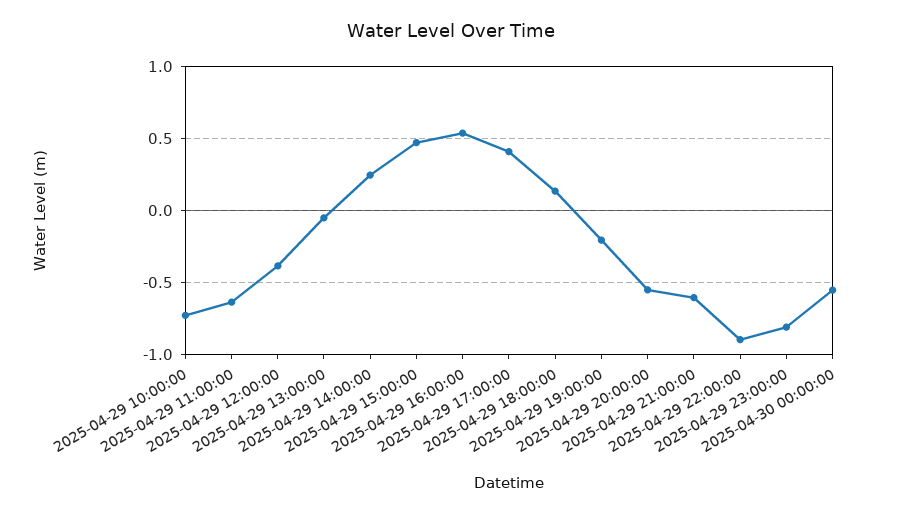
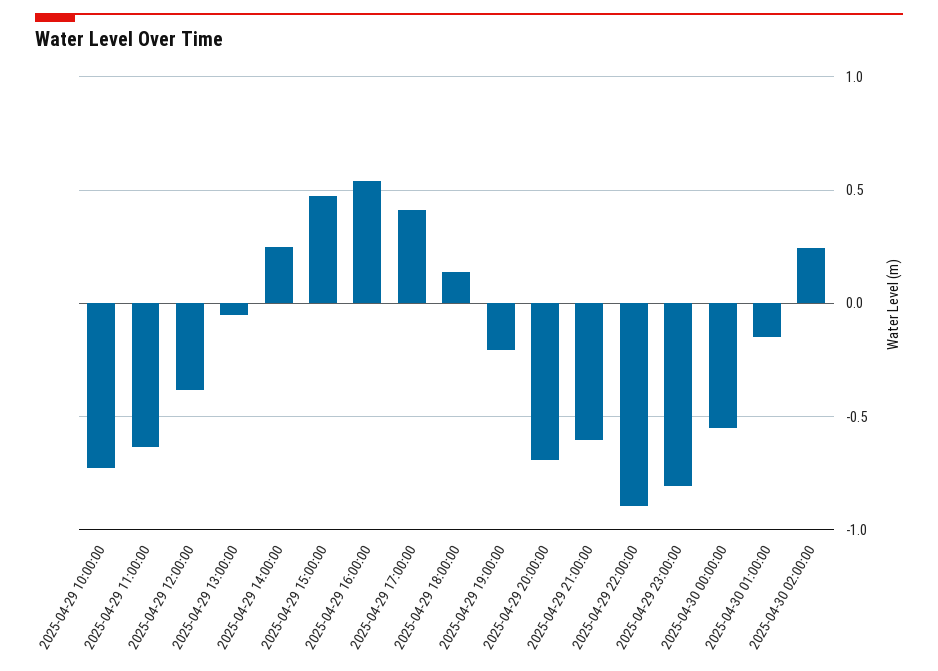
2025-04-29 20:00:00: -0.55 -> -0.7
2025-04-30 01:00:00: none -> -0.15
2025-04-30 02:00:00: none -> 0.25

